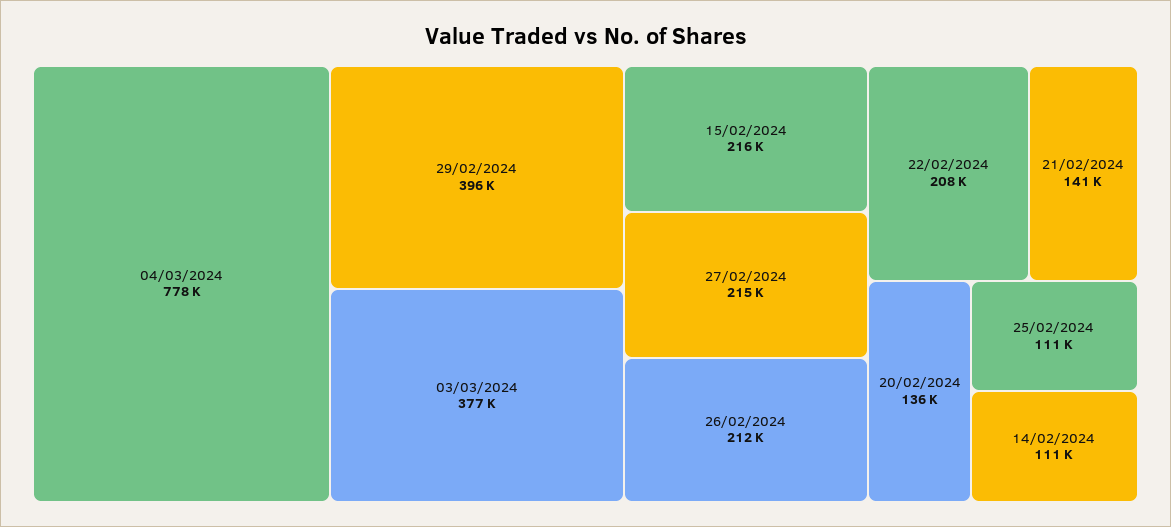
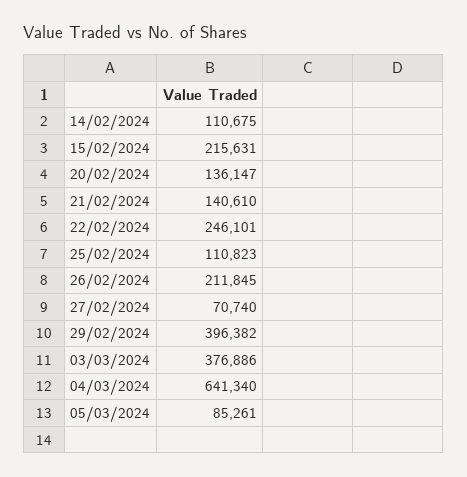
04/03/2024: 778000 -> 641340
27/02/2024: 215000 -> 70740
22/02/2024: 208000 -> 246101
05/03/2024: none -> 85261

